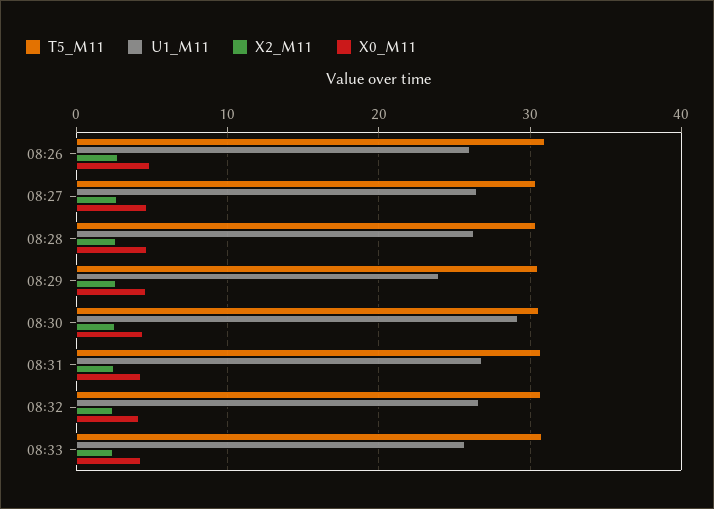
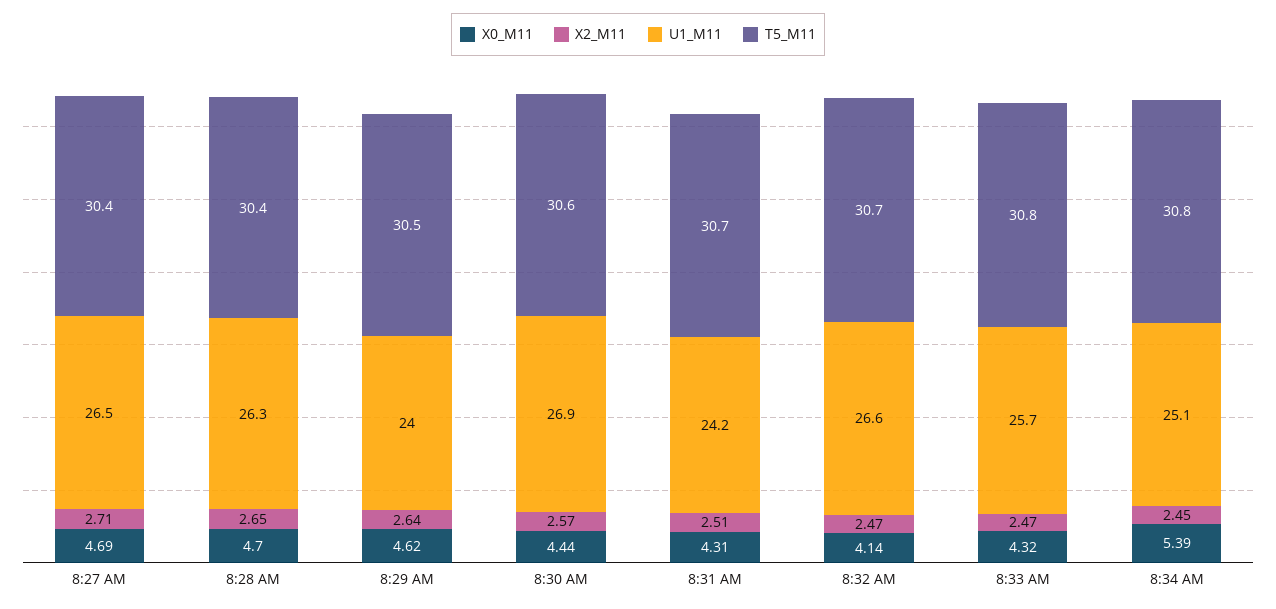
T5_M11, 08:26: 31 -> none
U1_M11, 08:26: 26 -> none
X2_M11, 08:26: 3 -> none
X0_M11, 08:26: 5 -> none
U1_M11, 08:30: 29 -> 26.9
U1_M11, 08:31: 27 -> 24.2
X0_M11, 8:34 AM: none -> 5.39
X2_M11, 8:34 AM: none -> 2.45
U1_M11, 8:34 AM: none -> 25.1
T5_M11, 8:34 AM: none -> 30.8

